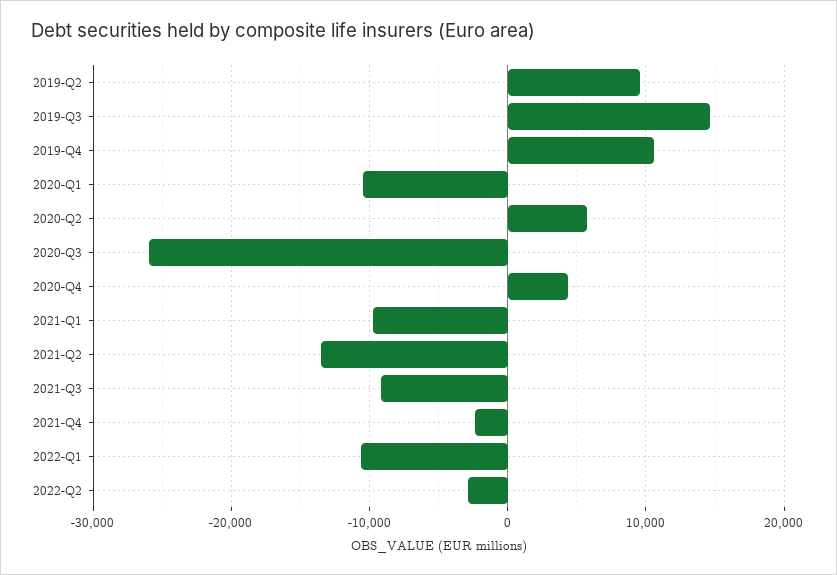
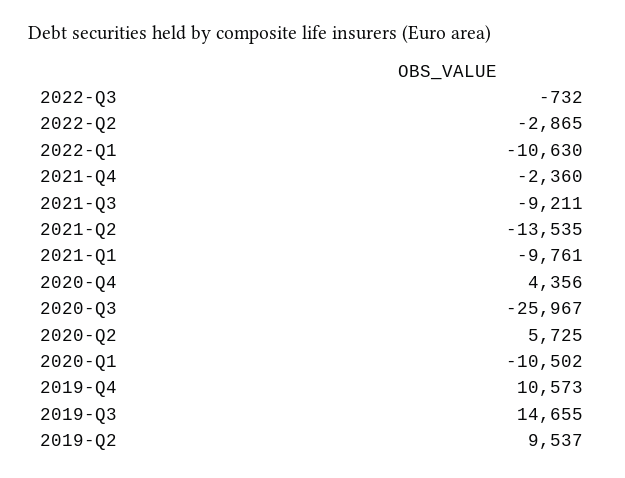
2022-Q3: none -> -732

